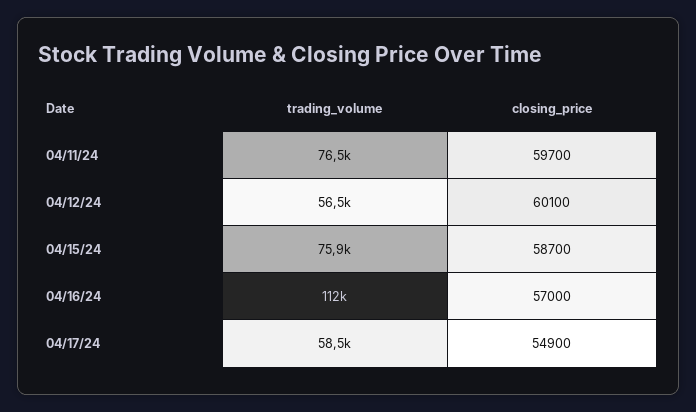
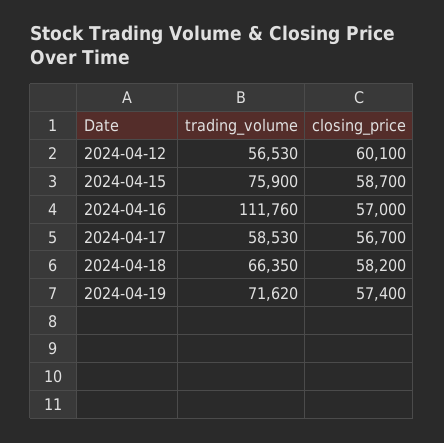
trading_volume, 04/11/24: 76500 -> none
closing_price, 04/11/24: 59700 -> none
closing_price, 04/17/24: 54900 -> 56700
trading_volume, 2024-04-18: none -> 66350
closing_price, 2024-04-18: none -> 58200
trading_volume, 2024-04-19: none -> 71620
closing_price, 2024-04-19: none -> 57400

